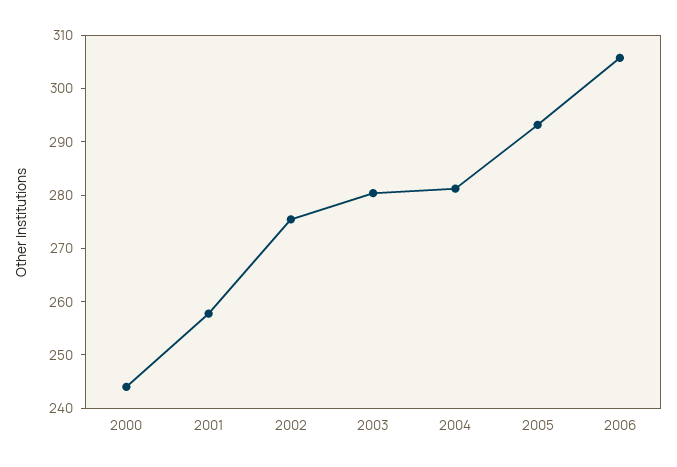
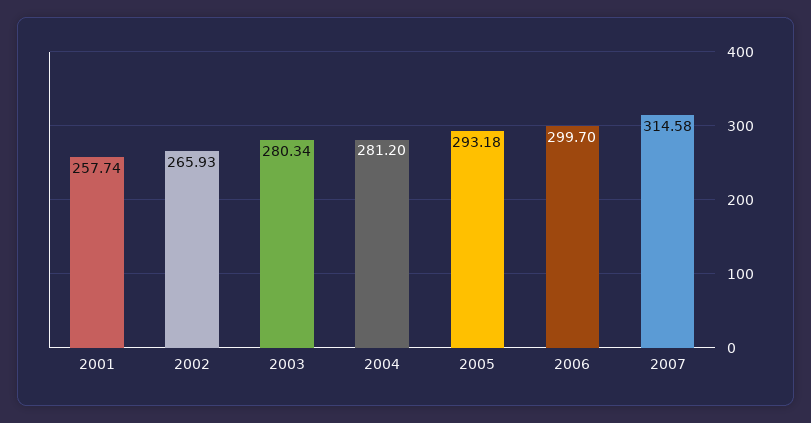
2000: 244 -> none
2002: 276 -> 265.93
2006: 306 -> 299.7
2007: none -> 314.58

